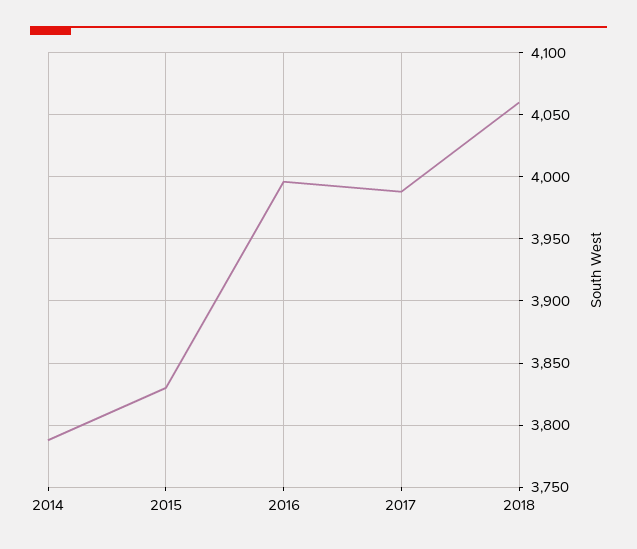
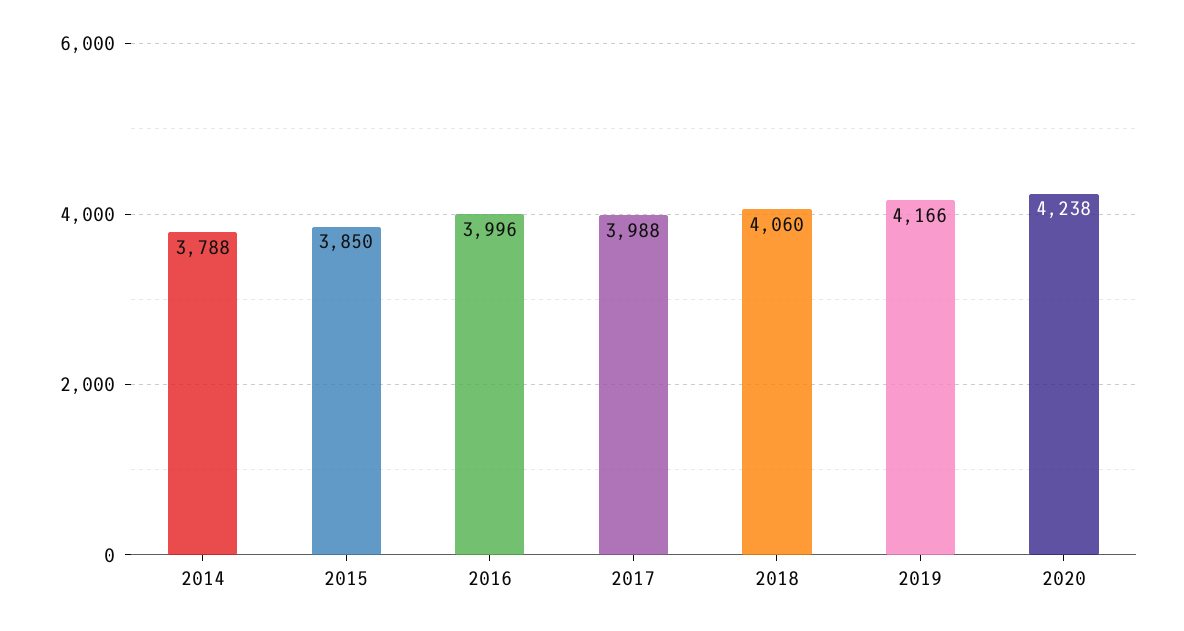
2015: 3830 -> 3850
2019: none -> 4166
2020: none -> 4238

